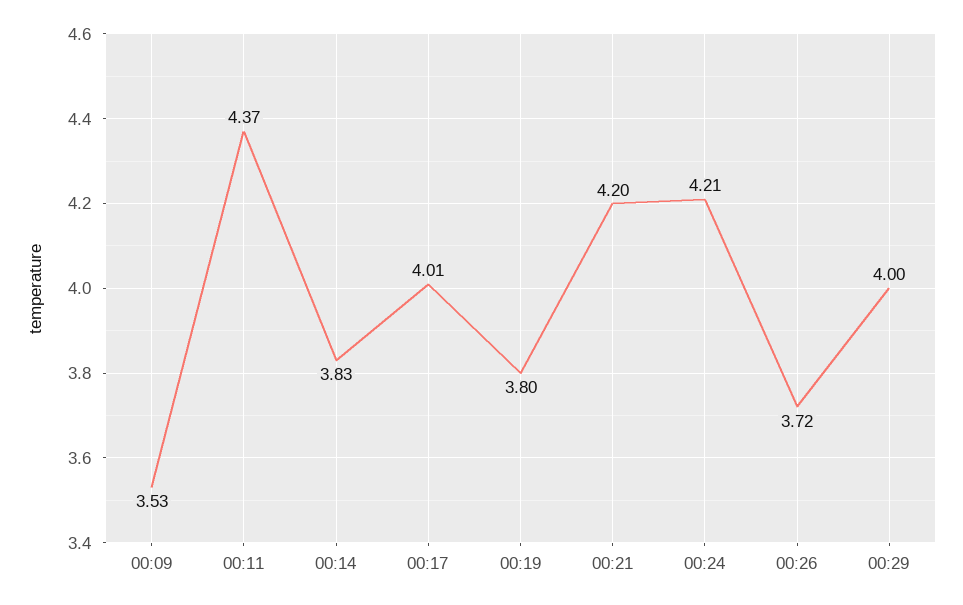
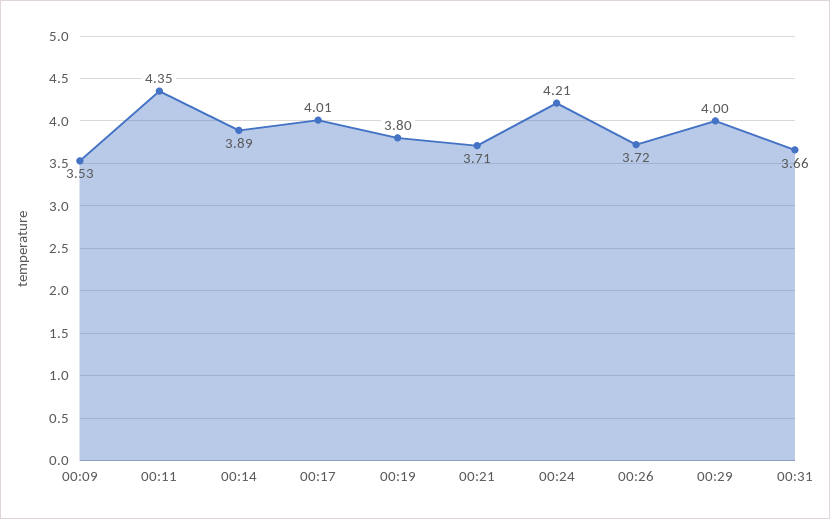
00:11: 4.37 -> 4.35
00:14: 3.83 -> 3.89
00:21: 4.2 -> 3.71
00:31: none -> 3.66

